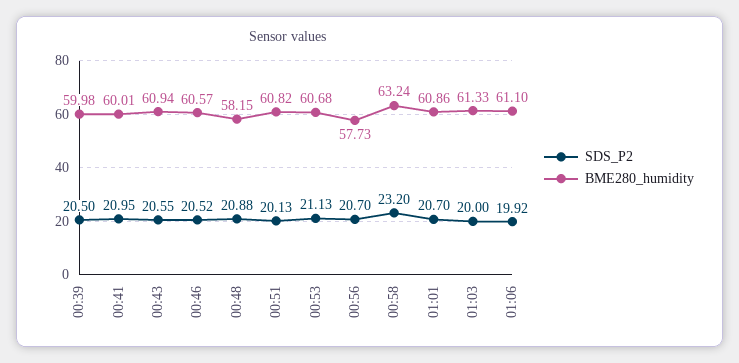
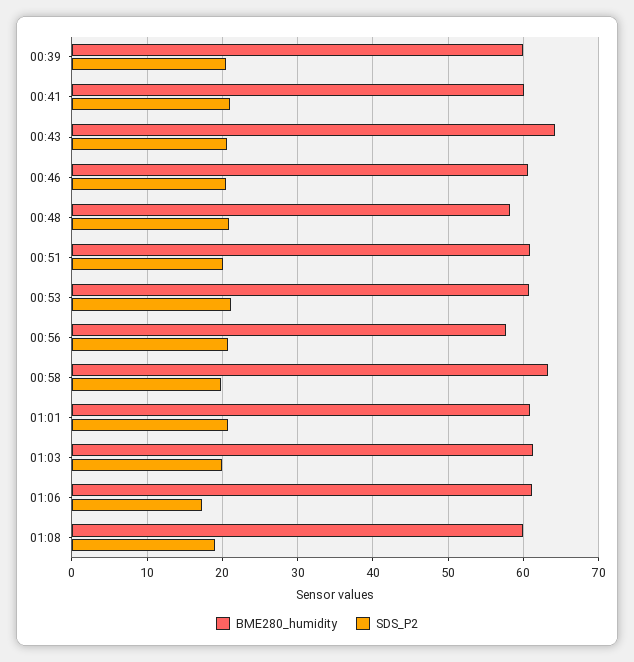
BME280_humidity, 00:43: 60.94 -> 64
SDS_P2, 00:58: 23.2 -> 20
SDS_P2, 01:06: 19.92 -> 17
BME280_humidity, 01:08: none -> 60
SDS_P2, 01:08: none -> 19

